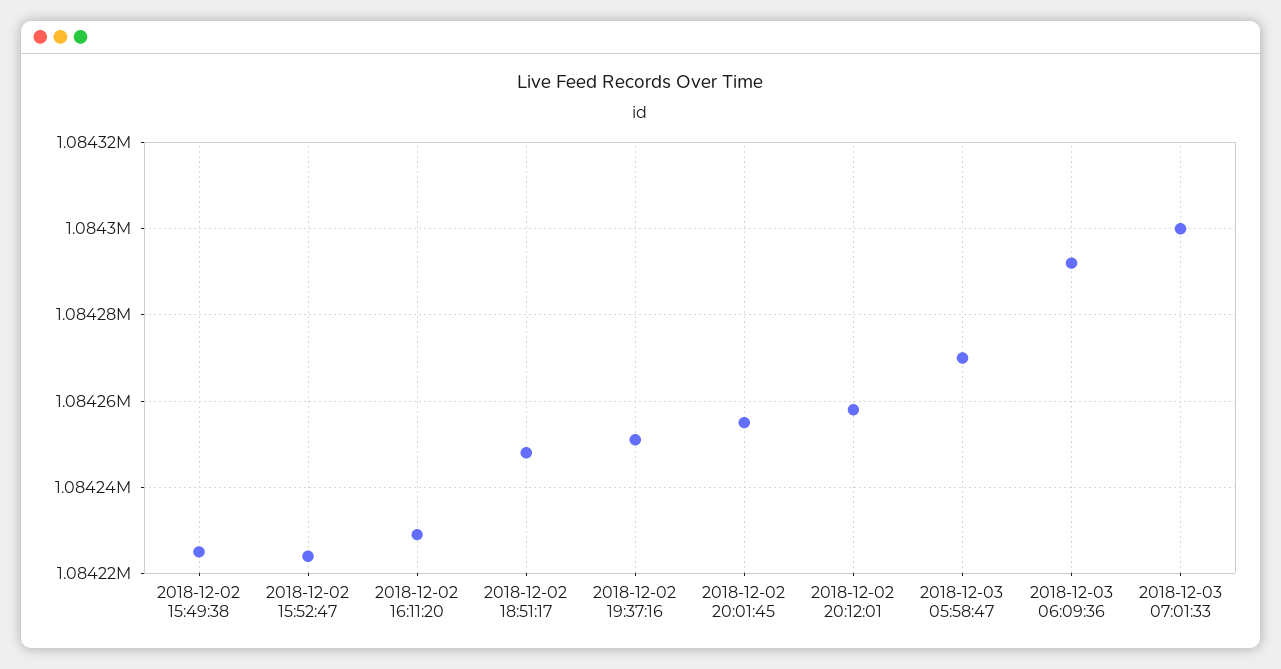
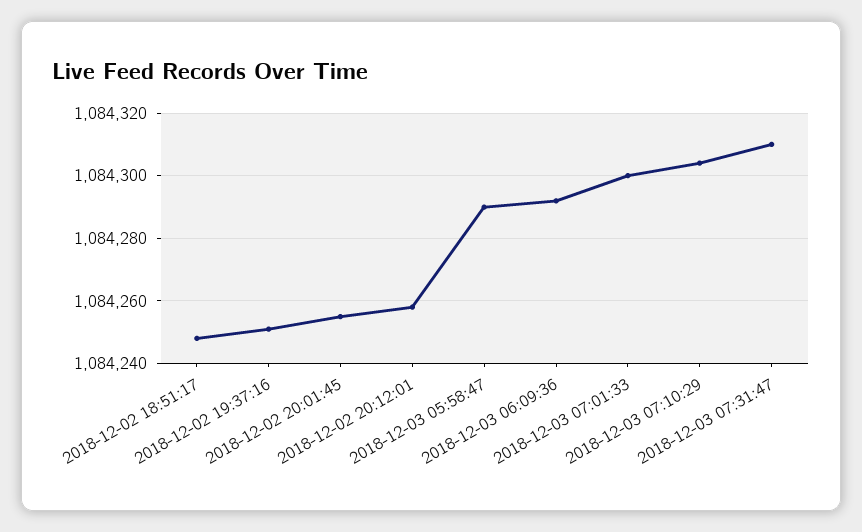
2018-12-02 15:49:38: 1084225 -> none
2018-12-02 15:52:47: 1084225 -> none
2018-12-02 16:11:20: 1084230 -> none
2018-12-03 05:58:47: 1084270 -> 1084290
2018-12-03 07:10:29: none -> 1084305
2018-12-03 07:31:47: none -> 1084310

